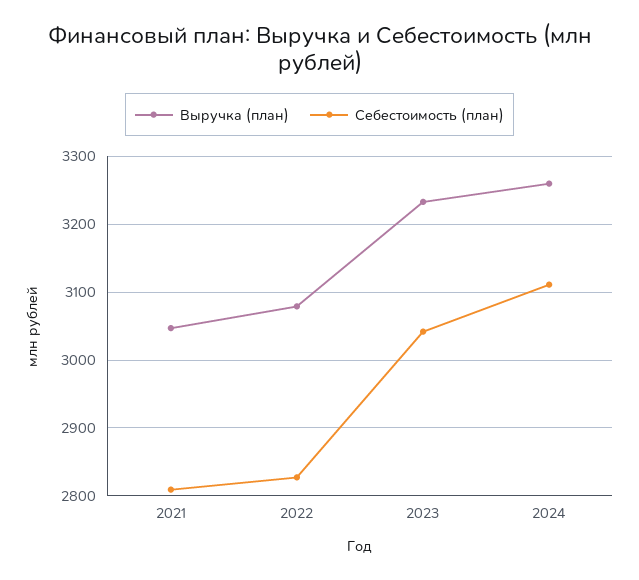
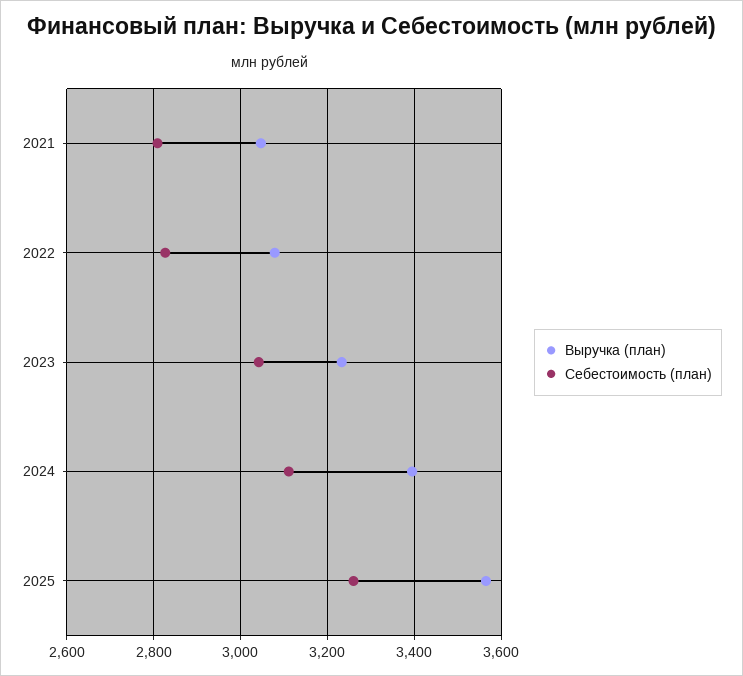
Выручка (план), 2024: 3260 -> 3400
Выручка (план), 2025: none -> 3560
Себестоимость (план), 2025: none -> 3260

